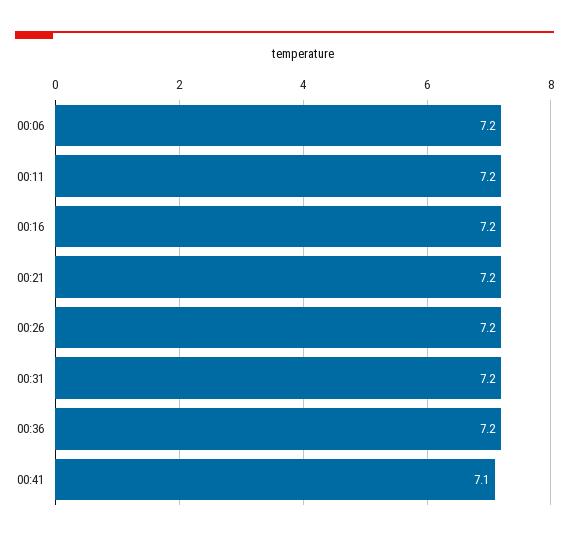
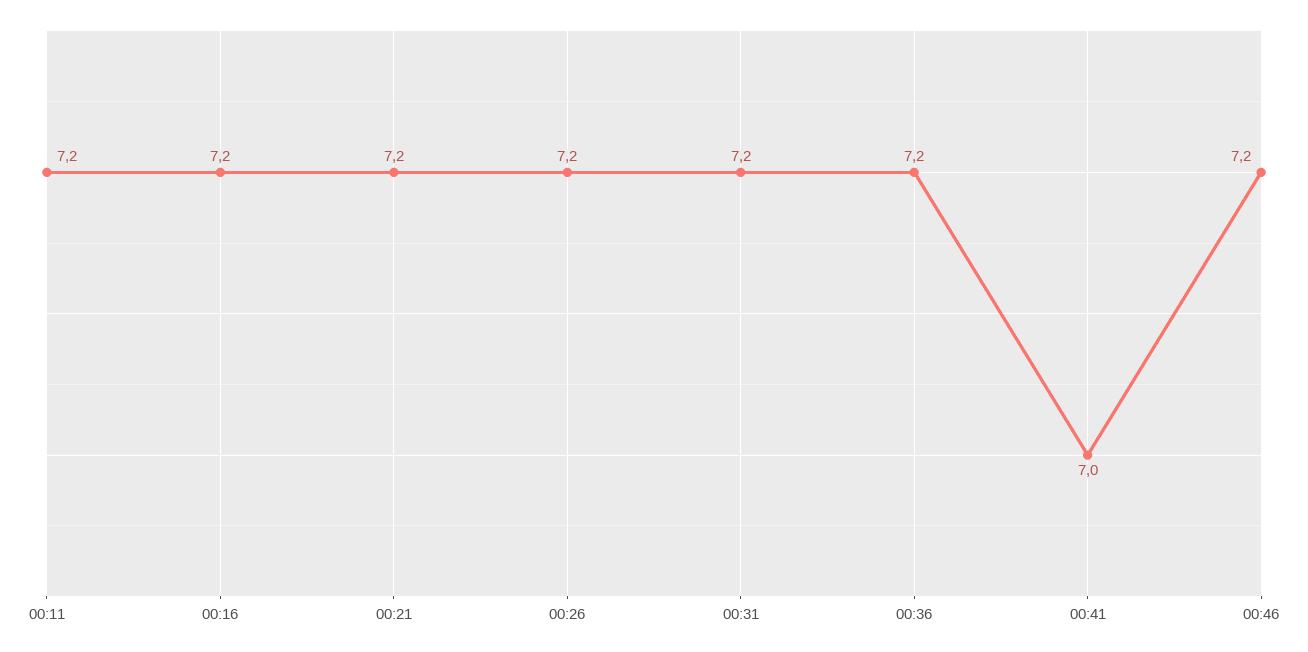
00:06: 7.2 -> none
00:41: 7.1 -> 7
00:46: none -> 7.2

